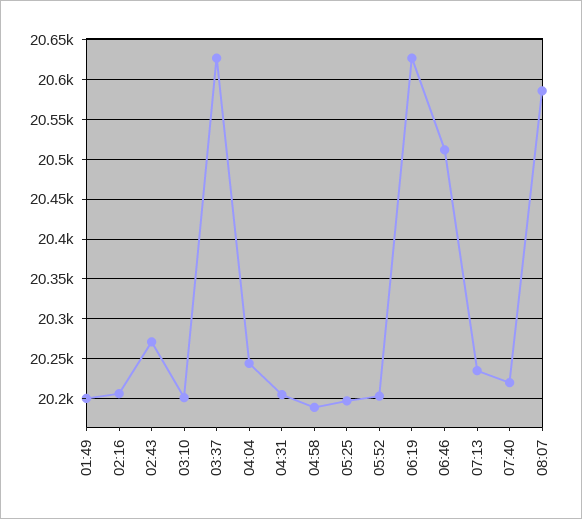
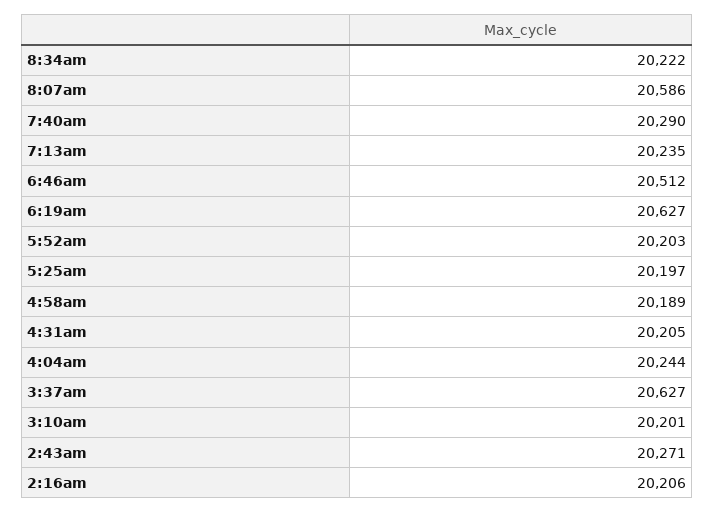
01:49: 20200 -> none
07:40: 20220 -> 20290
8:34am: none -> 20222

